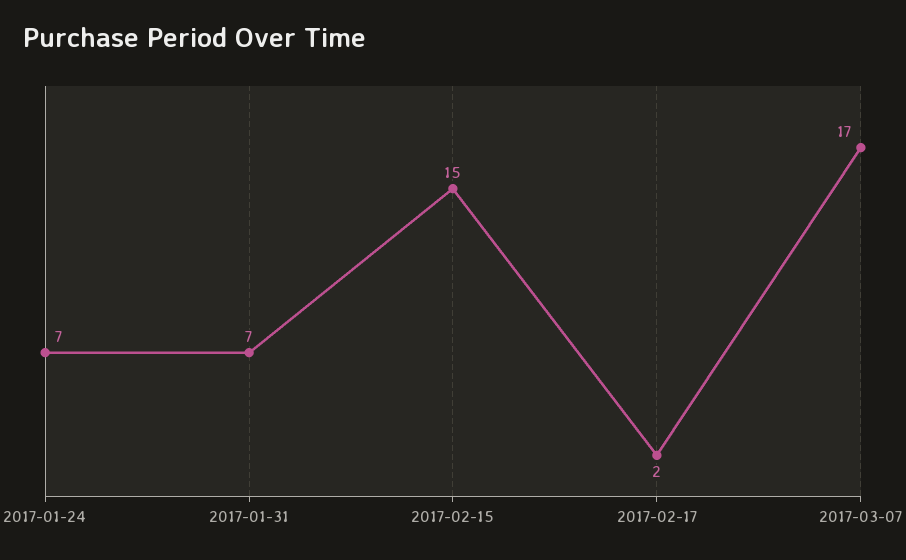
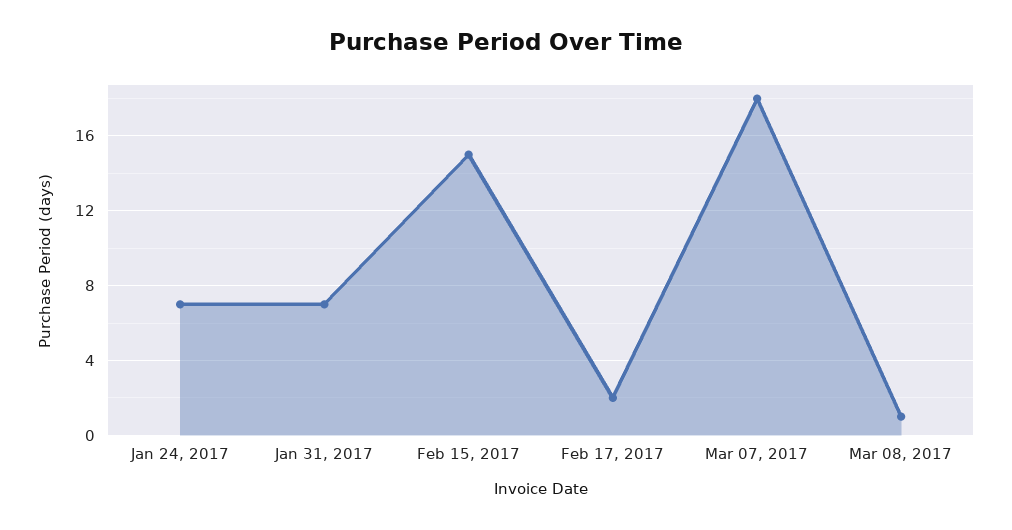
2017-03-07: 17 -> 18
Mar 08, 2017: none -> 1

